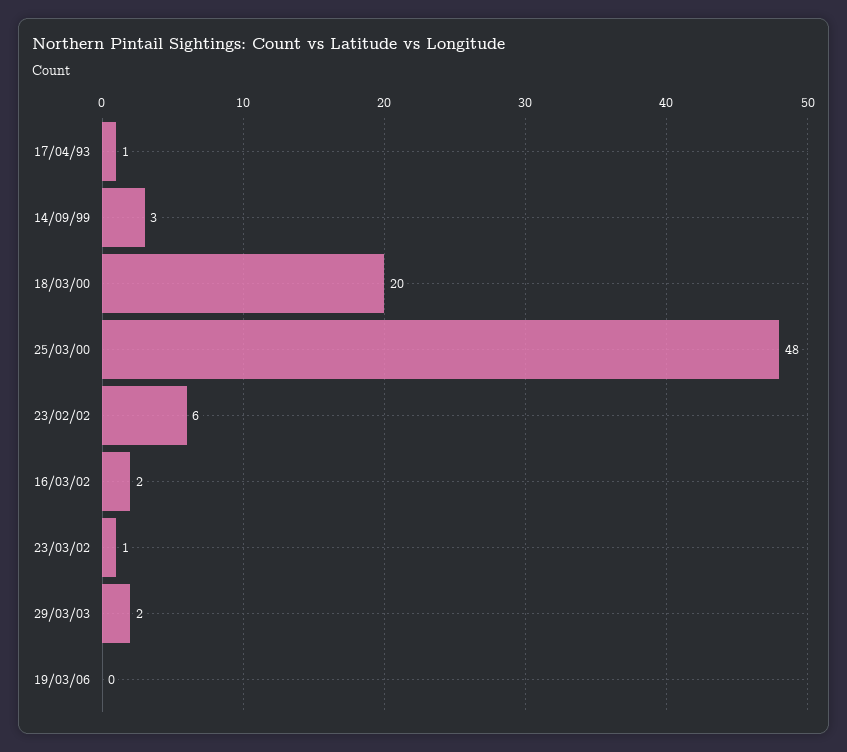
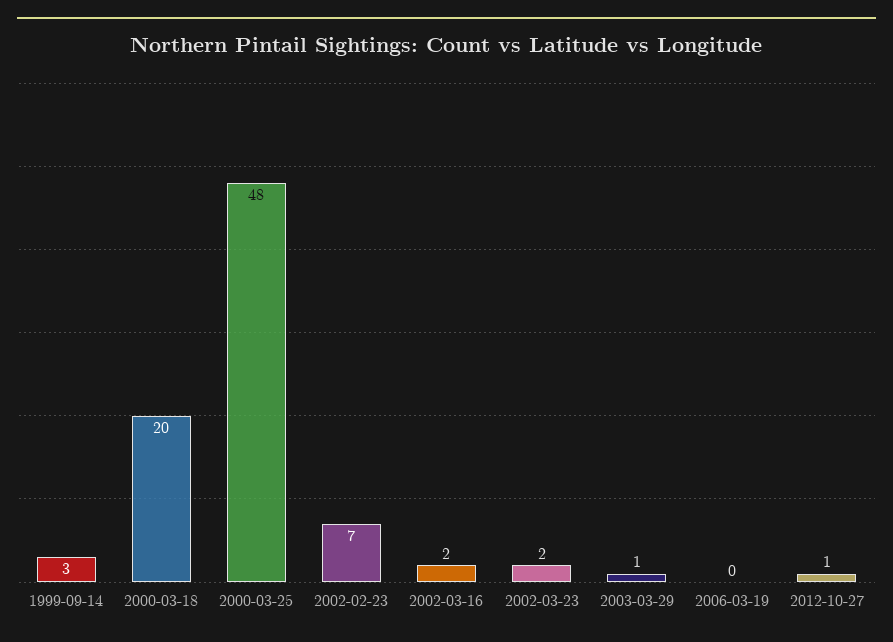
17/04/93: 1 -> none
23/02/02: 6 -> 7
23/03/02: 1 -> 2
29/03/03: 2 -> 1
2012-10-27: none -> 1

